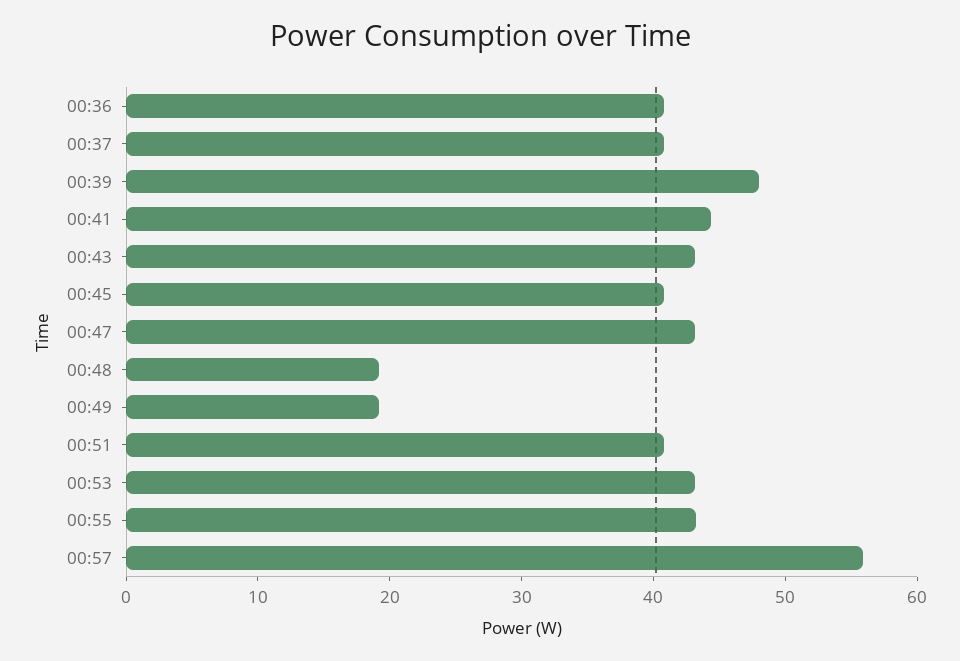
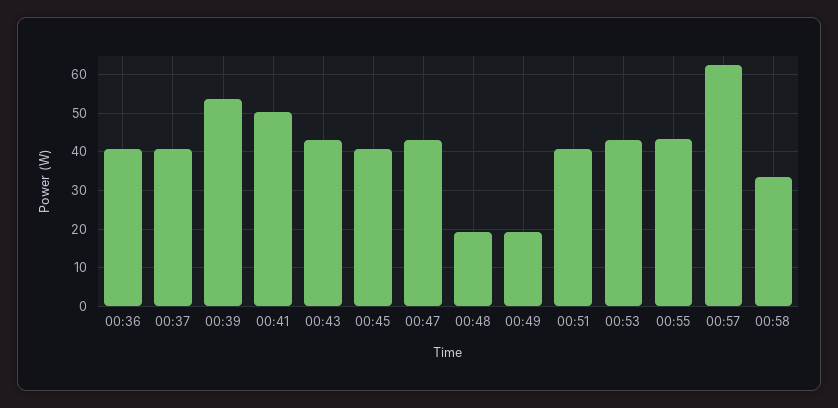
00:39: 48 -> 54
00:41: 44 -> 50
00:57: 56 -> 62
00:58: none -> 34

